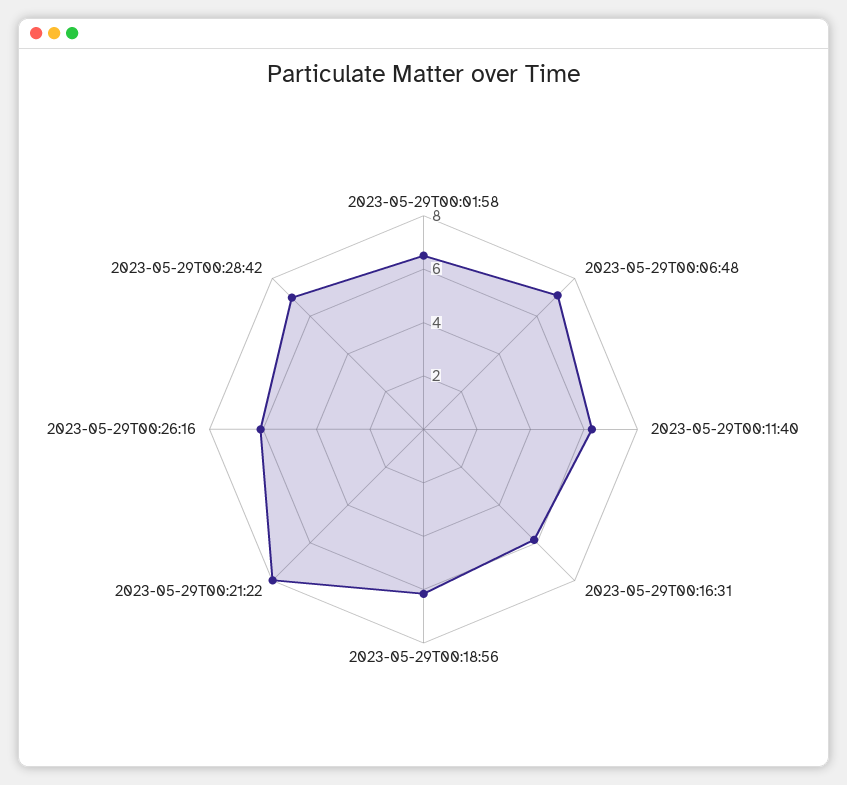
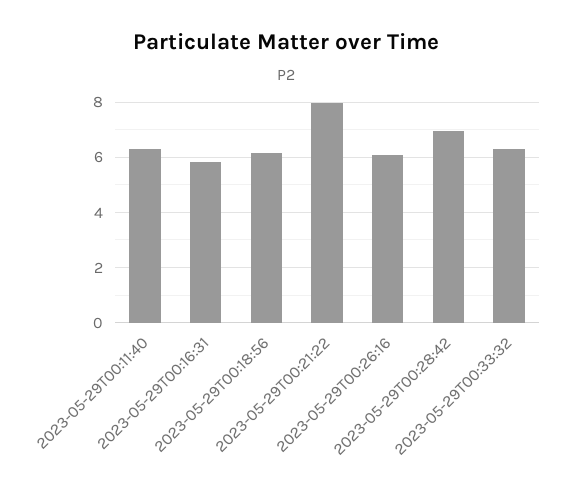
2023-05-29T00:01:58: 6.5 -> none
2023-05-29T00:06:48: 7 -> none
2023-05-29T00:33:32: none -> 6.25

